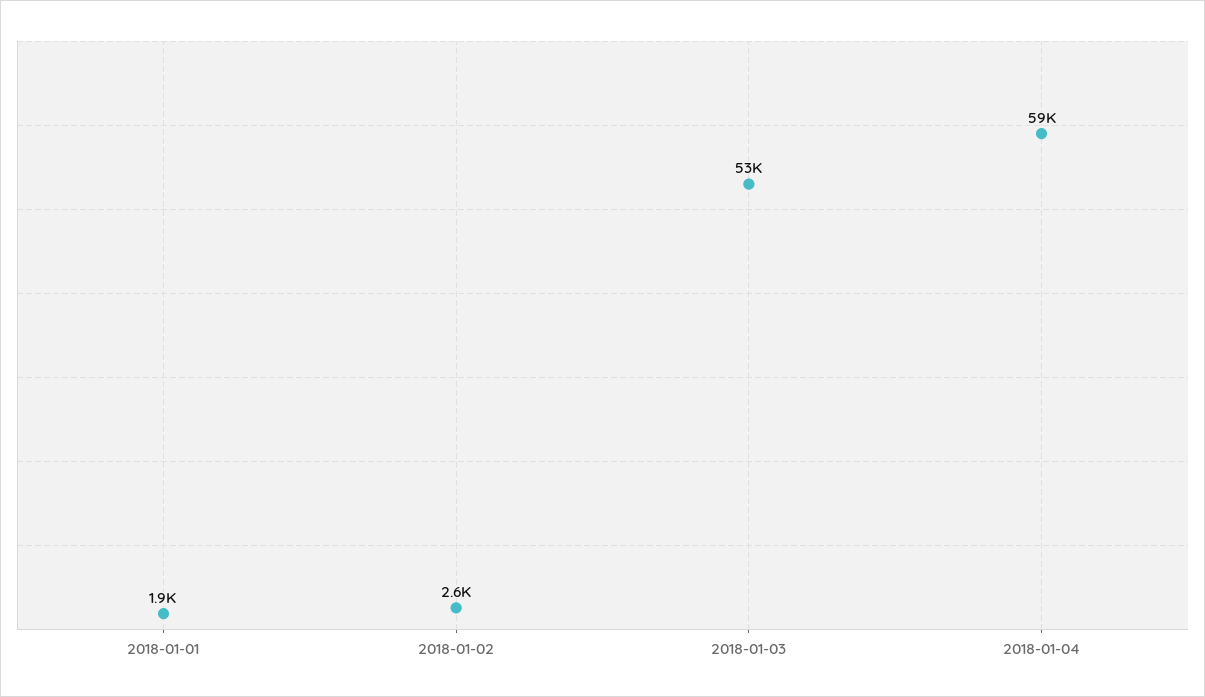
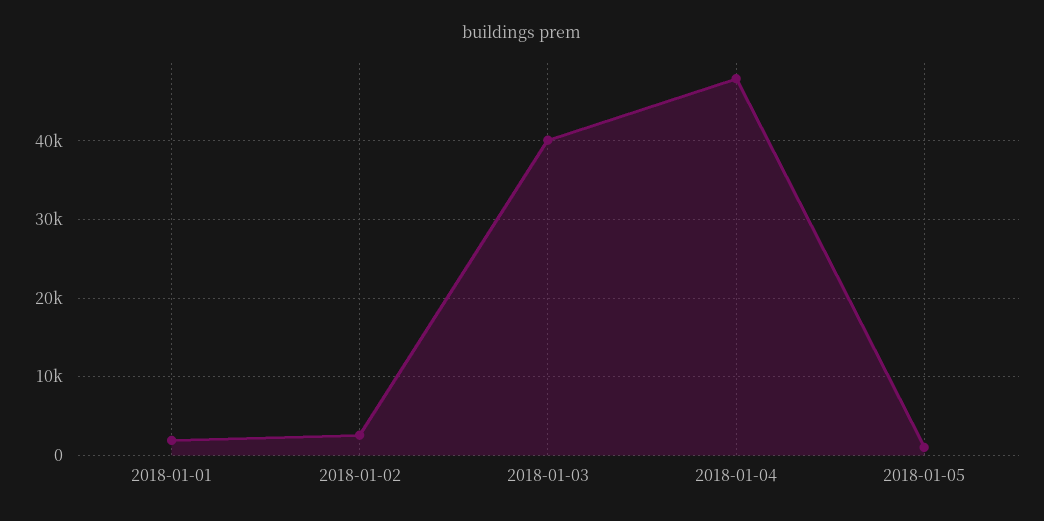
2018-01-03: 53000 -> 40000
2018-01-04: 59000 -> 48000
2018-01-05: none -> 1000

